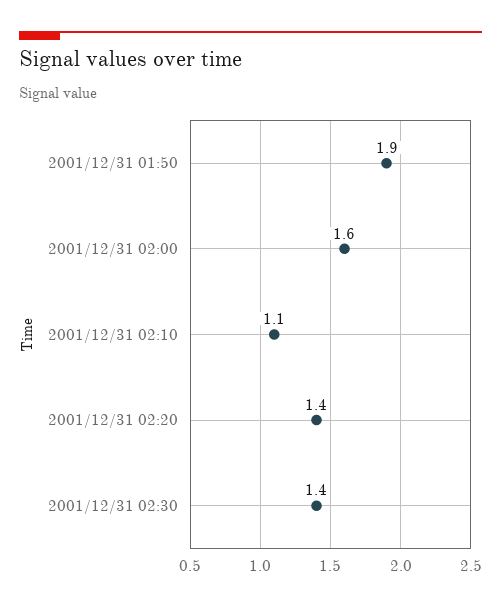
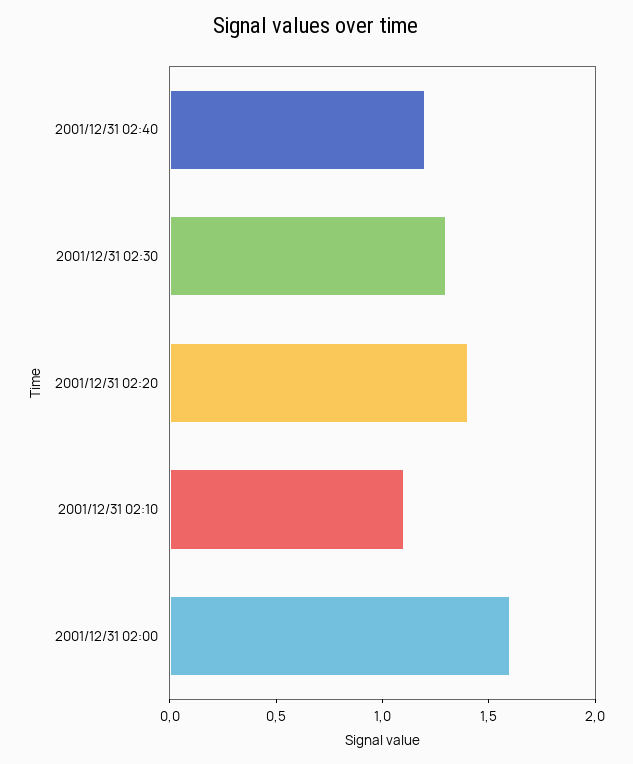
2001/12/31 01:50: 1.9 -> none
2001/12/31 02:30: 1.4 -> 1.3
2001/12/31 02:40: none -> 1.2

